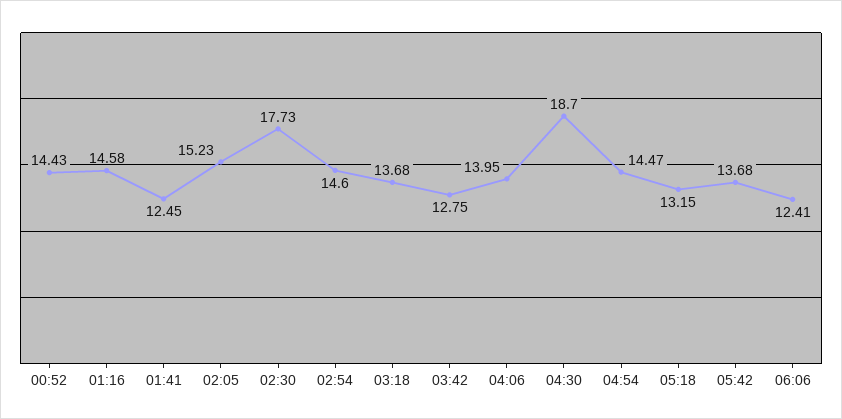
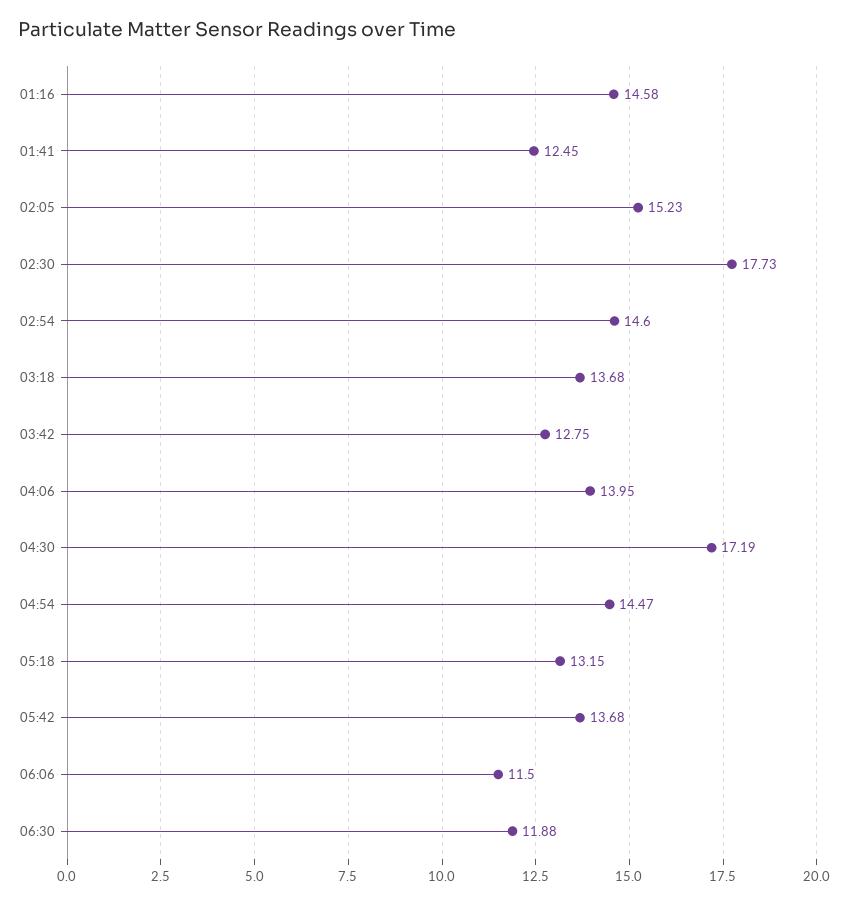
00:52: 14.43 -> none
04:30: 18.7 -> 17.19
06:06: 12.41 -> 11.5
06:30: none -> 11.88

